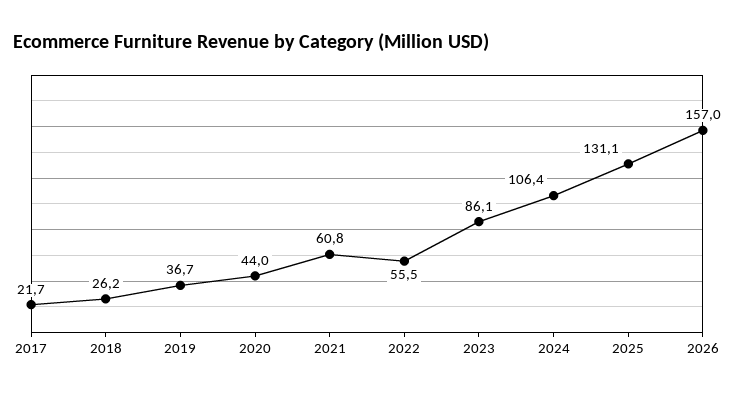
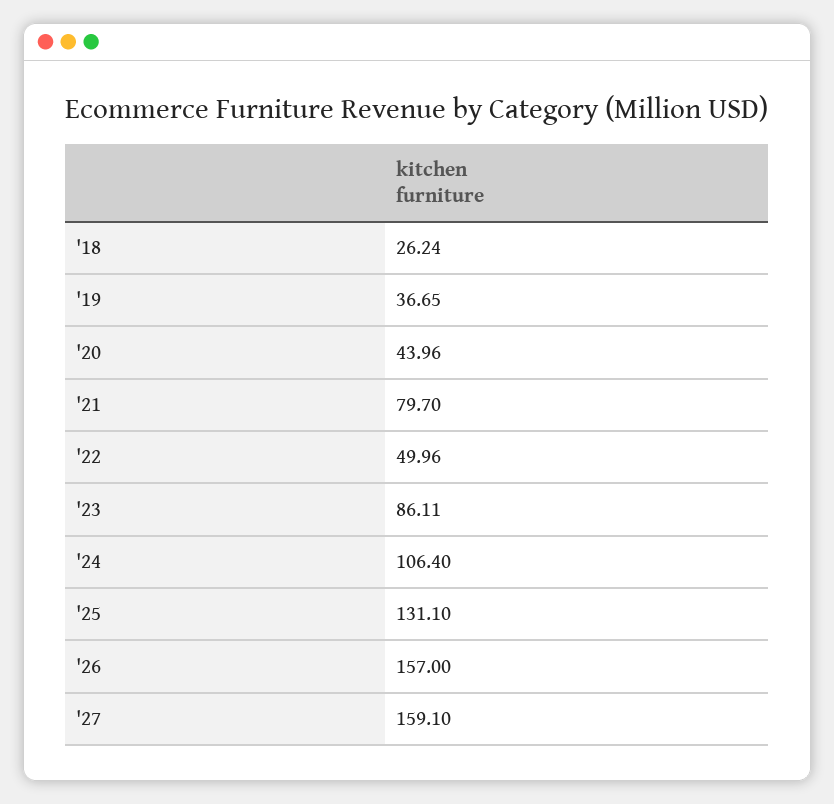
2017: 21.7 -> none
2021: 60.8 -> 79.7
2022: 55.5 -> 49.96
'27: none -> 159.1

